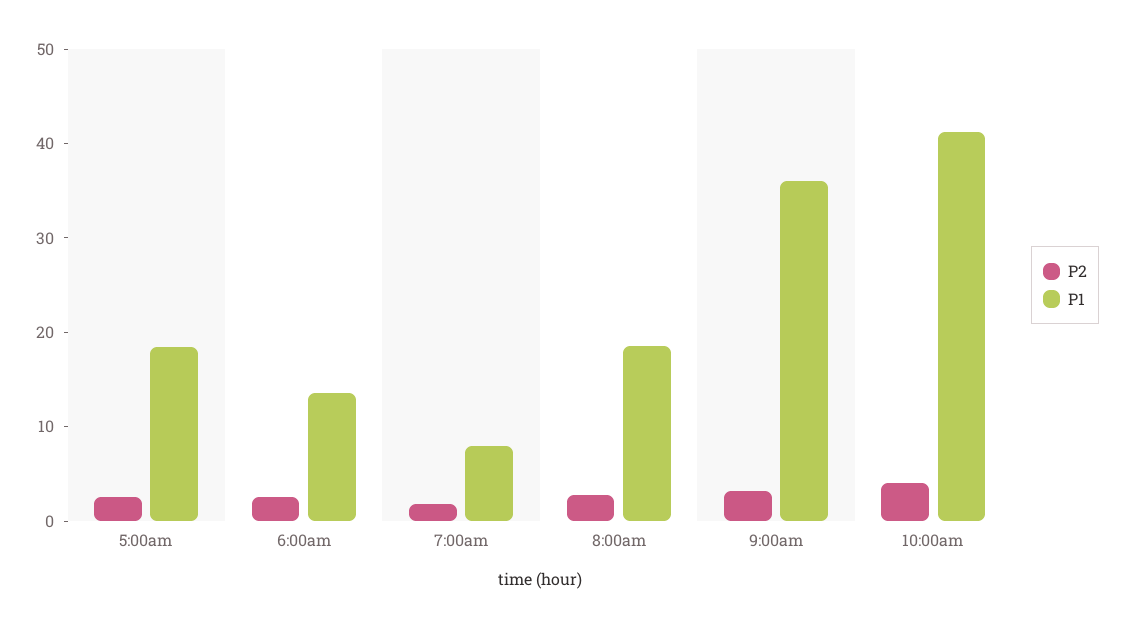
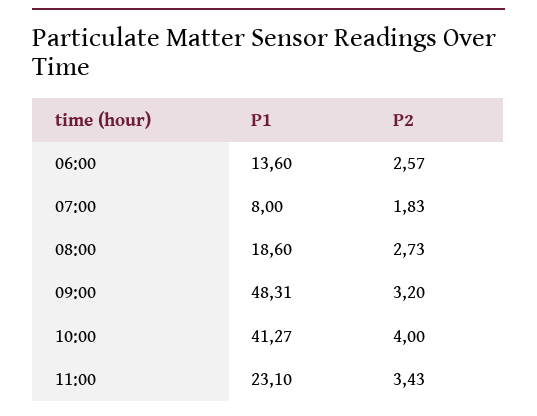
P2, 5:00am: 2 -> none
P1, 5:00am: 18 -> none
P1, 9:00am: 36 -> 48.31
P1, 11:00: none -> 23.1
P2, 11:00: none -> 3.43

